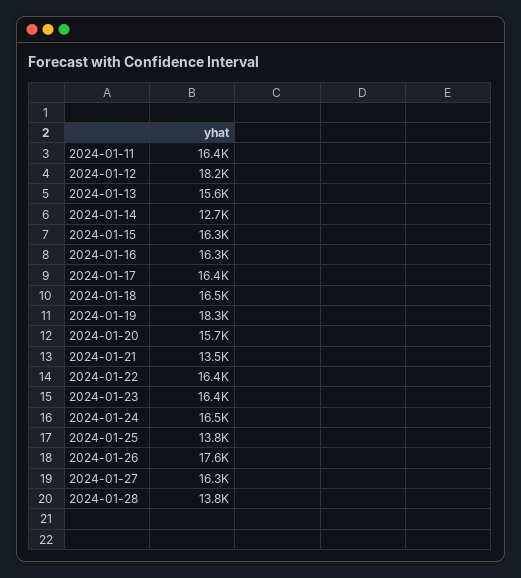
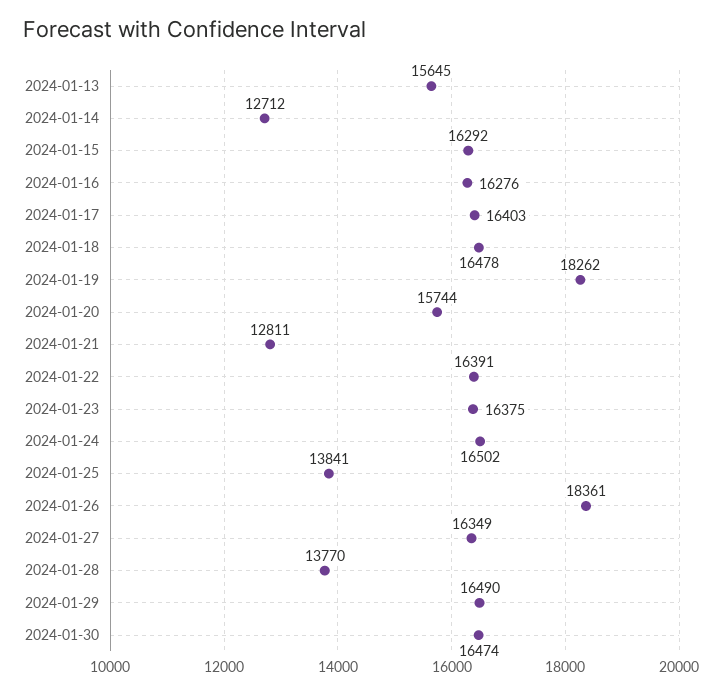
2024-01-11: 16400 -> none
2024-01-12: 18200 -> none
2024-01-21: 13500 -> 12811
2024-01-26: 17600 -> 18361
2024-01-29: none -> 16490
2024-01-30: none -> 16474

